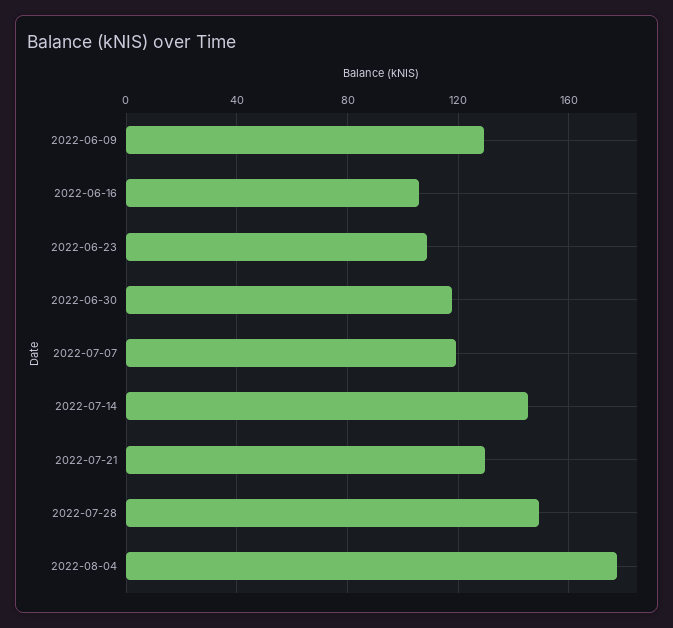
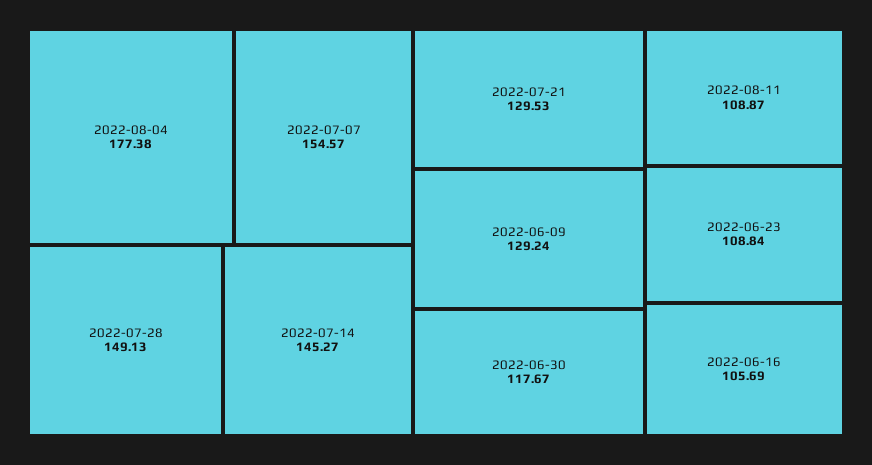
2022-07-07: 120 -> 154.57
2022-08-11: none -> 108.87

